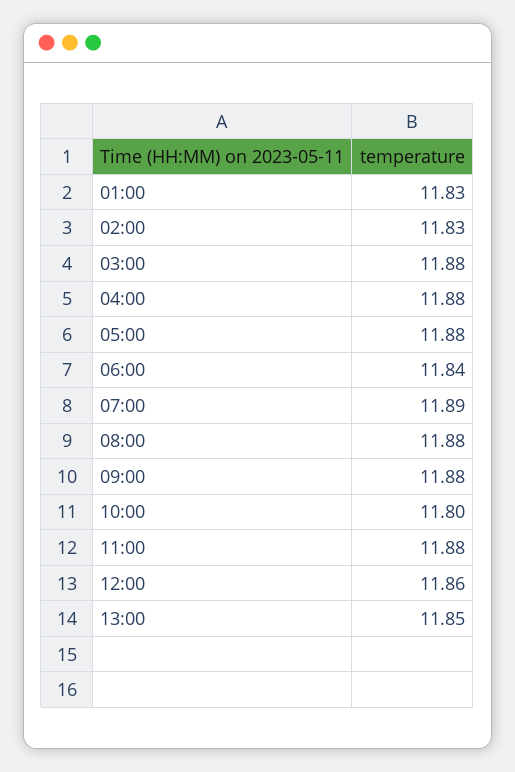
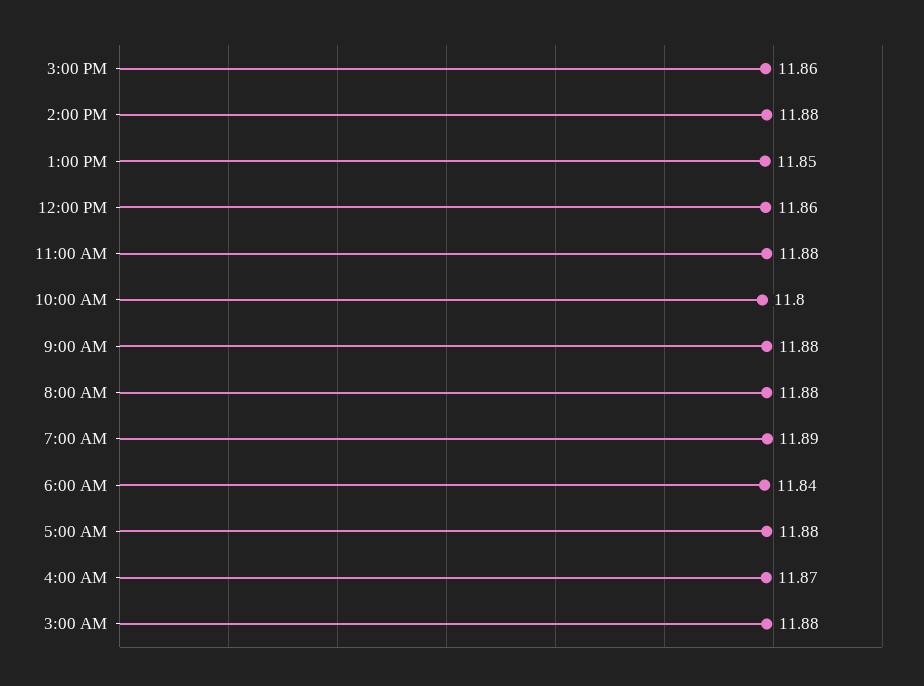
01:00: 11.83 -> none
02:00: 11.83 -> none
04:00: 11.88 -> 11.87
3:00 PM: none -> 11.86
2:00 PM: none -> 11.88

